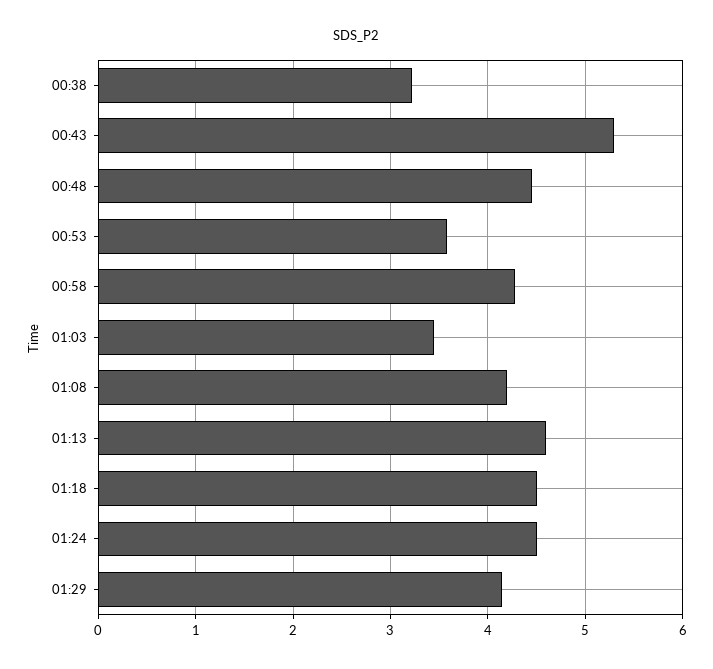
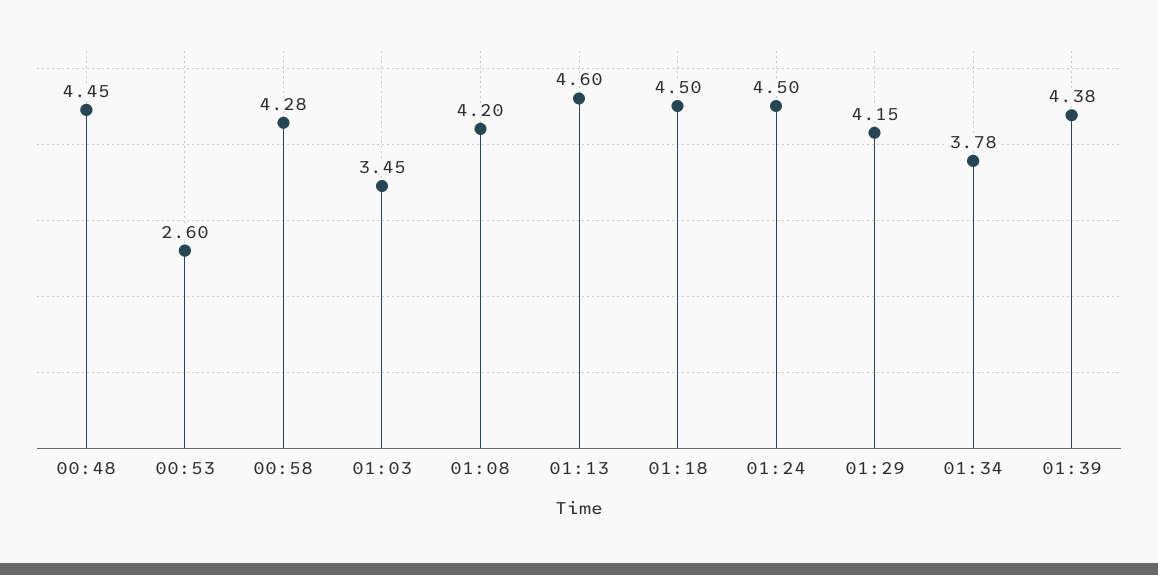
00:38: 3.2 -> none
00:43: 5.3 -> none
00:53: 3.6 -> 2.6
01:34: none -> 3.78
01:39: none -> 4.38

